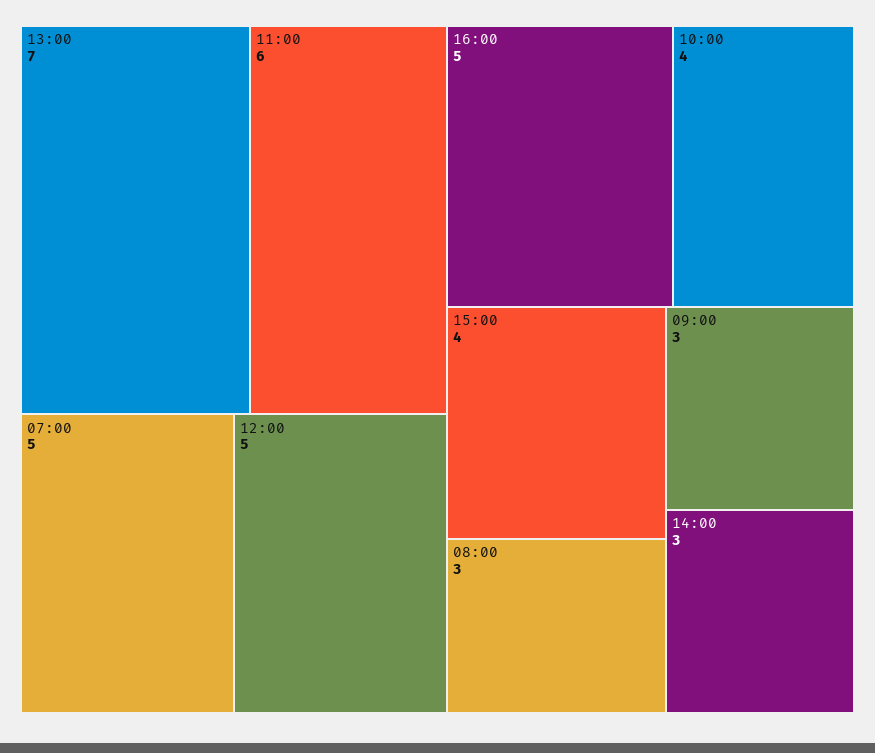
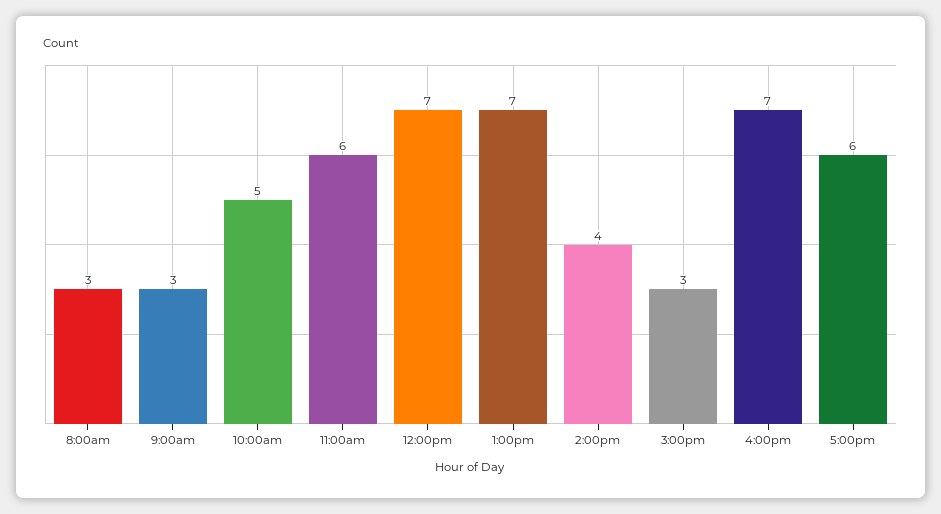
07:00: 5 -> none
12:00: 5 -> 7
16:00: 5 -> 7
10:00: 4 -> 5
15:00: 4 -> 3
14:00: 3 -> 4
5:00pm: none -> 6

